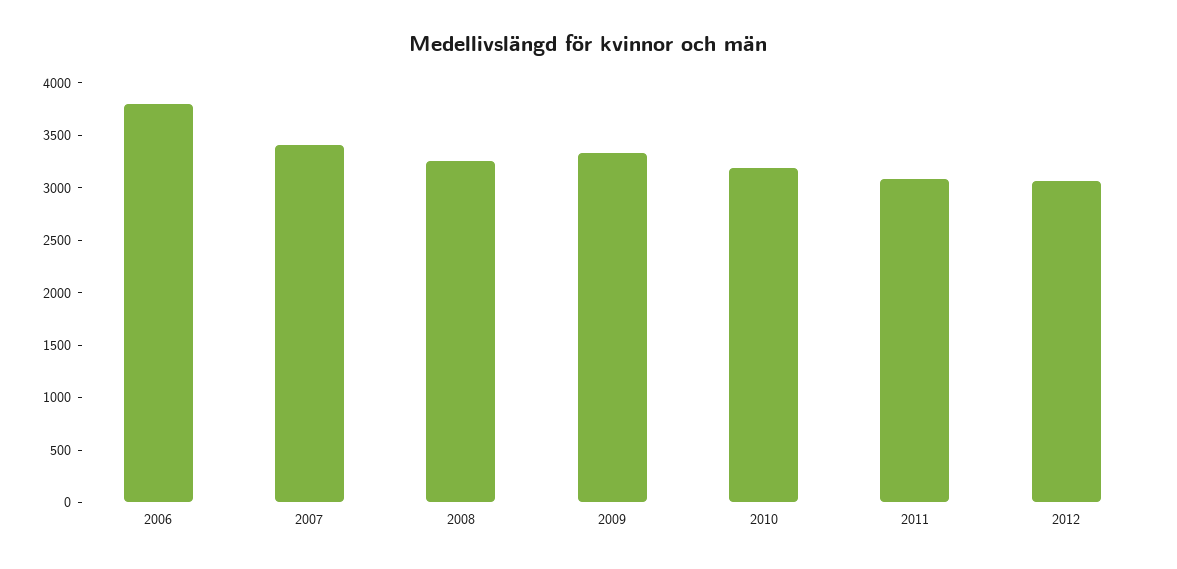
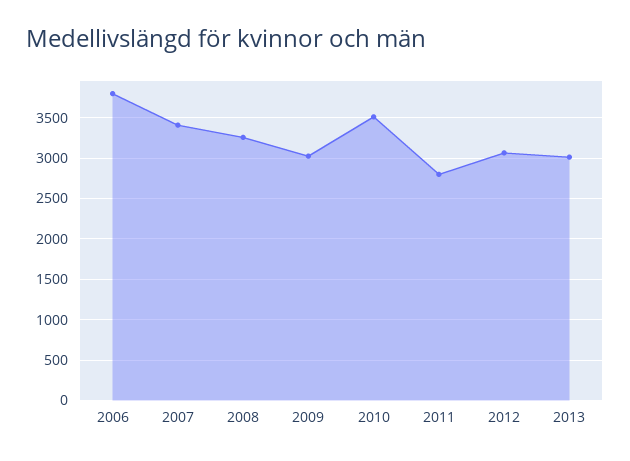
2009: 3300 -> 3000
2010: 3200 -> 3500
2011: 3100 -> 2800
2013: none -> 3000

